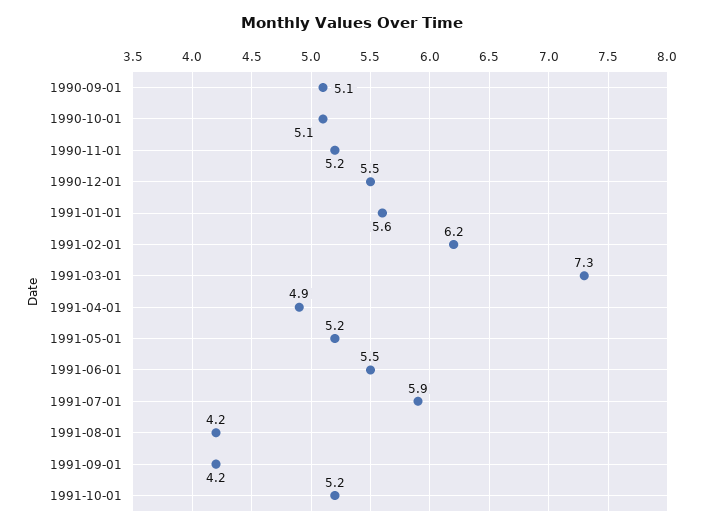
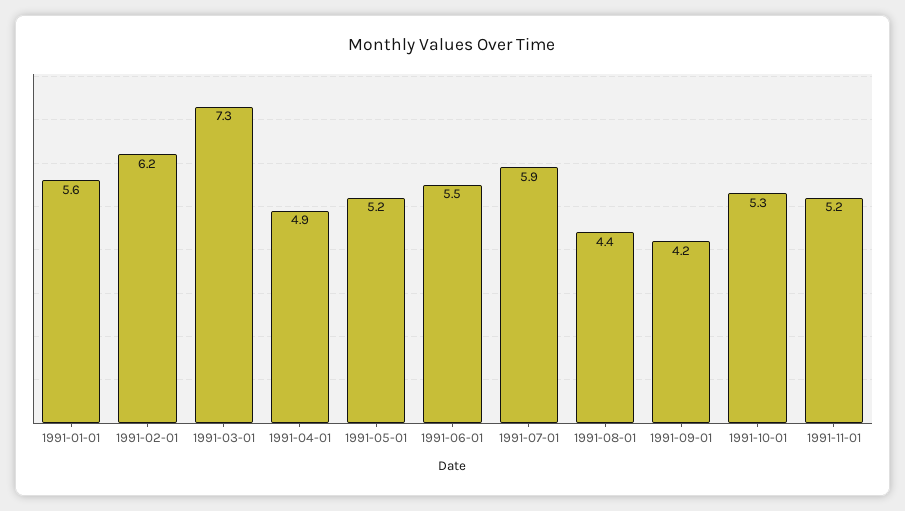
1990-09-01: 5.1 -> none
1990-10-01: 5.1 -> none
1990-11-01: 5.2 -> none
1990-12-01: 5.5 -> none
1991-08-01: 4.2 -> 4.4
1991-10-01: 5.2 -> 5.3
1991-11-01: none -> 5.2

